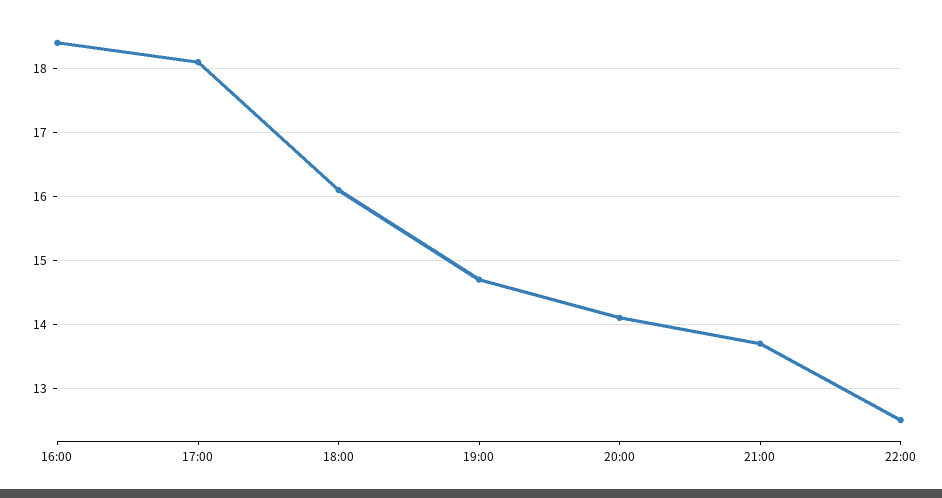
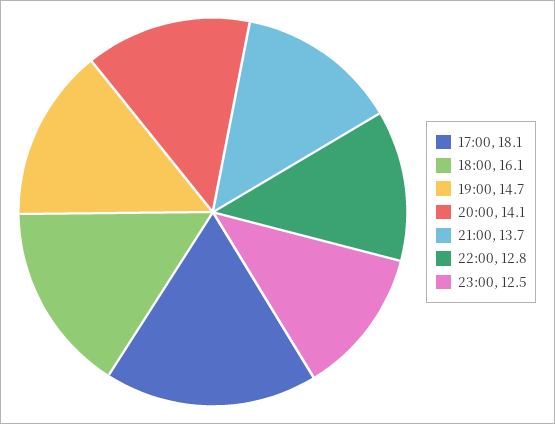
16:00: 18.4 -> none
22:00: 12.5 -> 12.8
23:00: none -> 12.5

